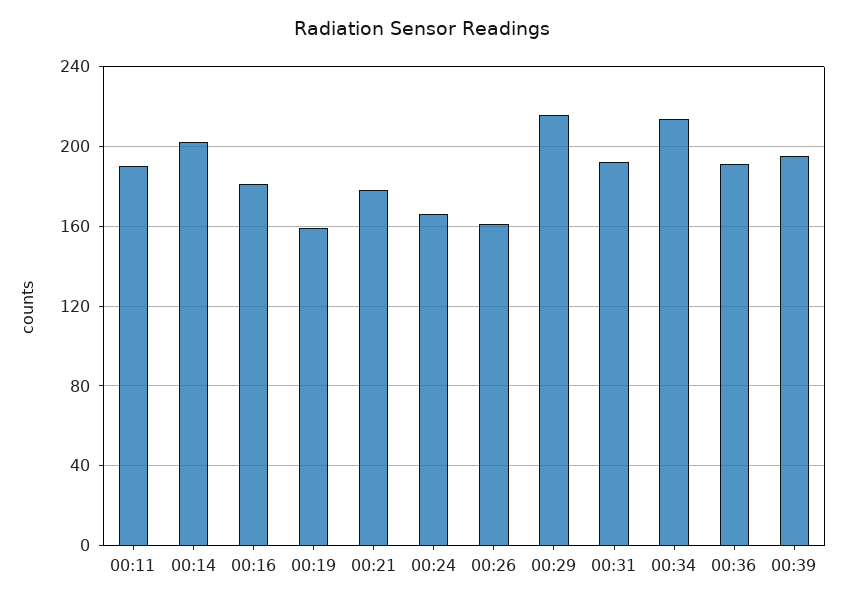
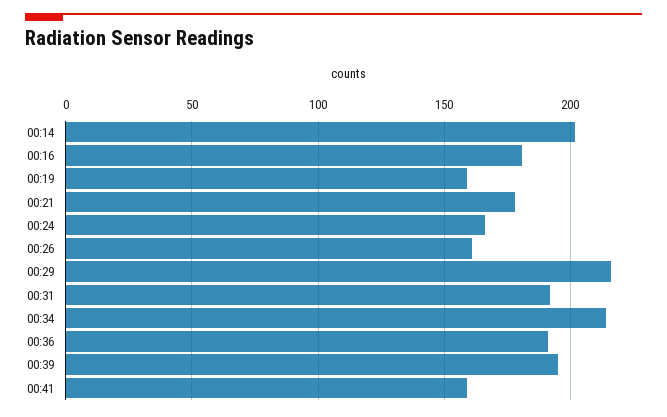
00:11: 190 -> none
00:41: none -> 160

